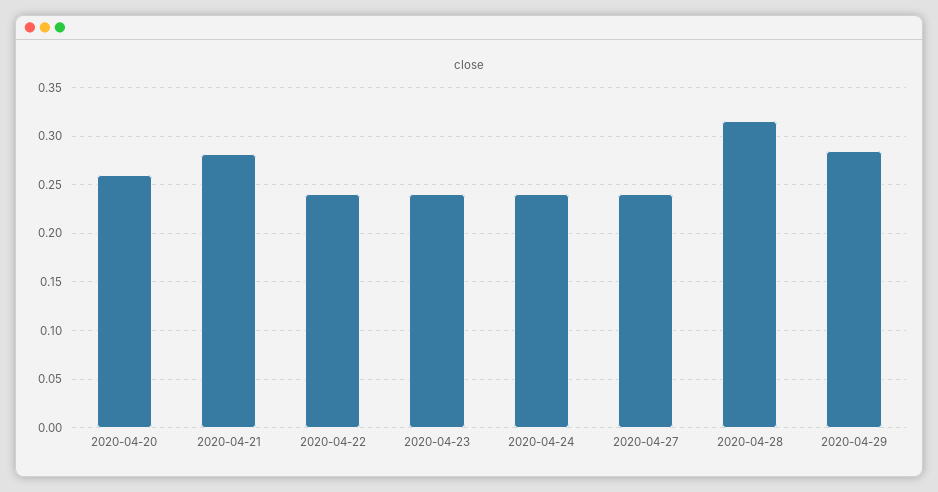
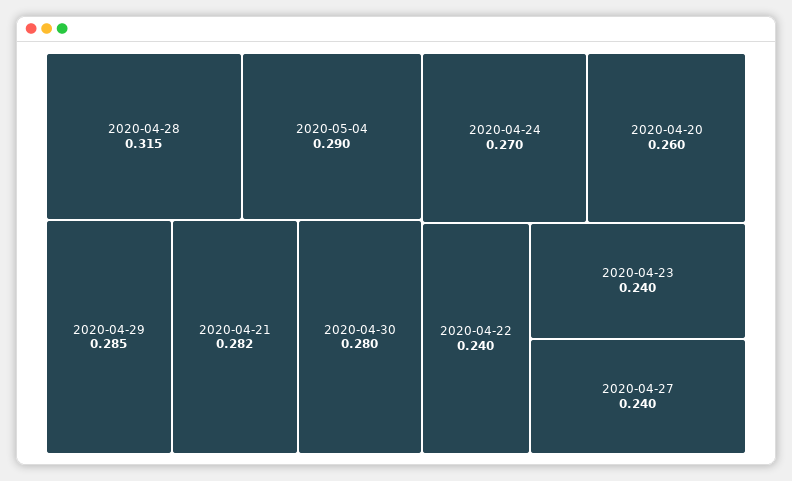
2020-04-24: 0.24 -> 0.27
2020-05-04: none -> 0.29
2020-04-30: none -> 0.28

